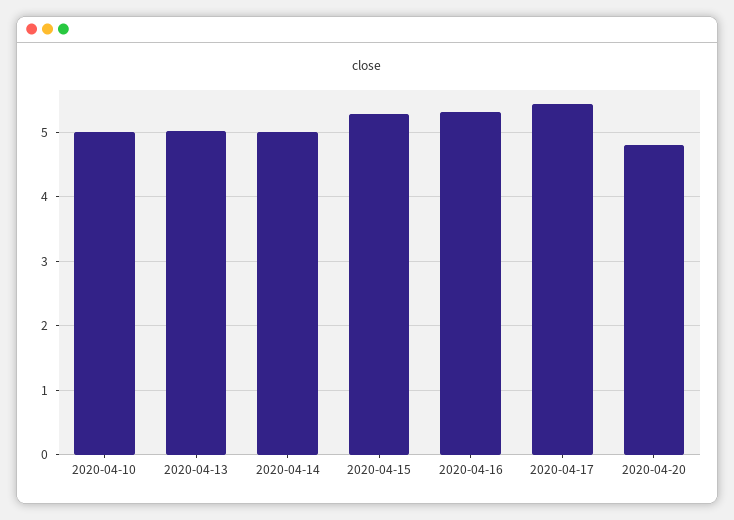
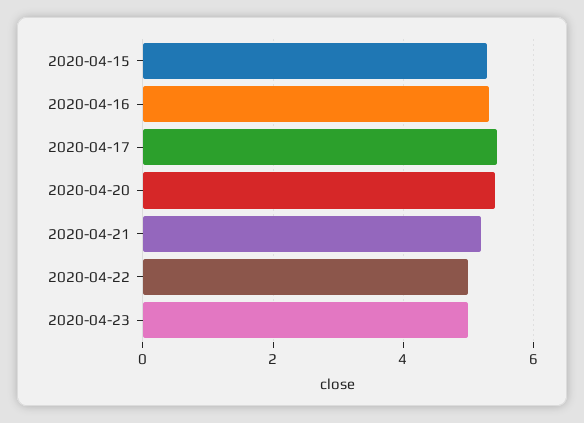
2020-04-10: 5 -> none
2020-04-13: 5 -> none
2020-04-14: 5 -> none
2020-04-20: 4.8 -> 5.4
2020-04-21: none -> 5.2
2020-04-22: none -> 5
2020-04-23: none -> 5

